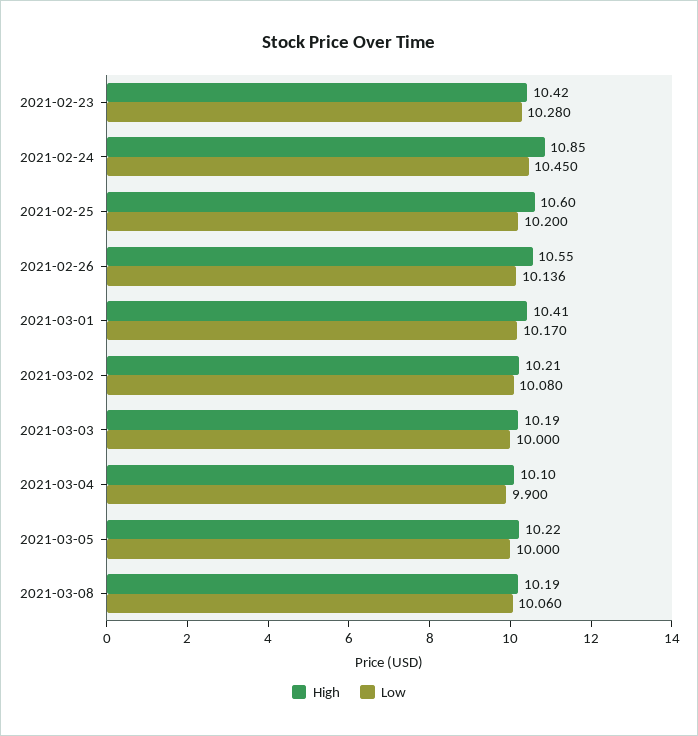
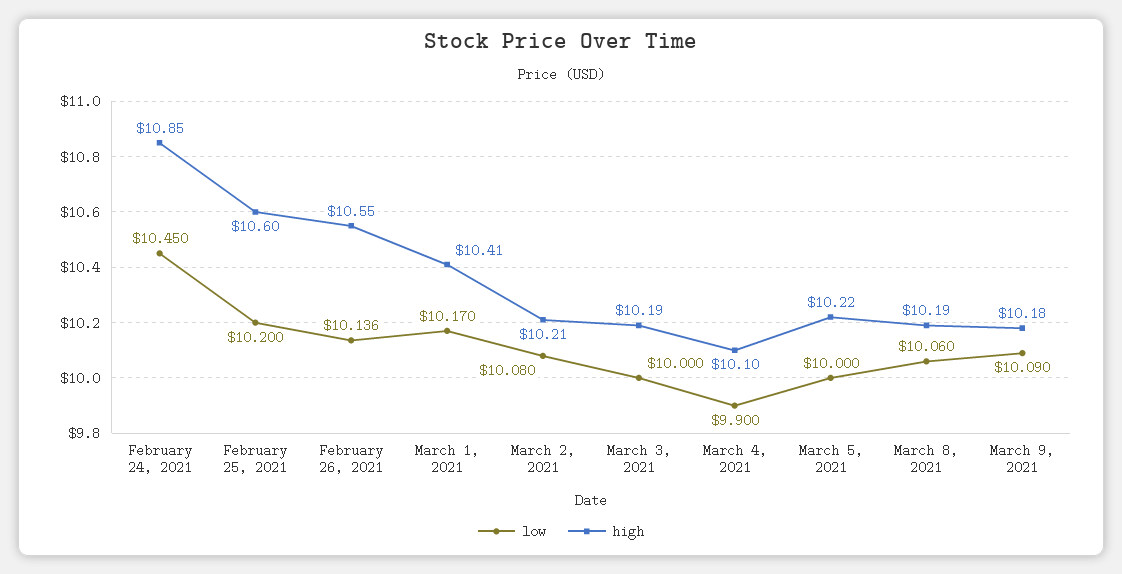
High, 2021-02-23: 10.42 -> none
Low, 2021-02-23: 10.28 -> none
Low, March 9, 2021: none -> 10.09
High, March 9, 2021: none -> 10.18

